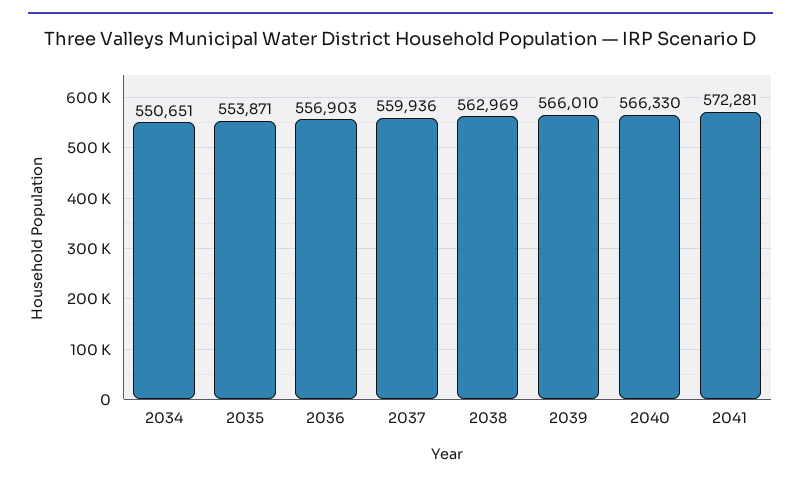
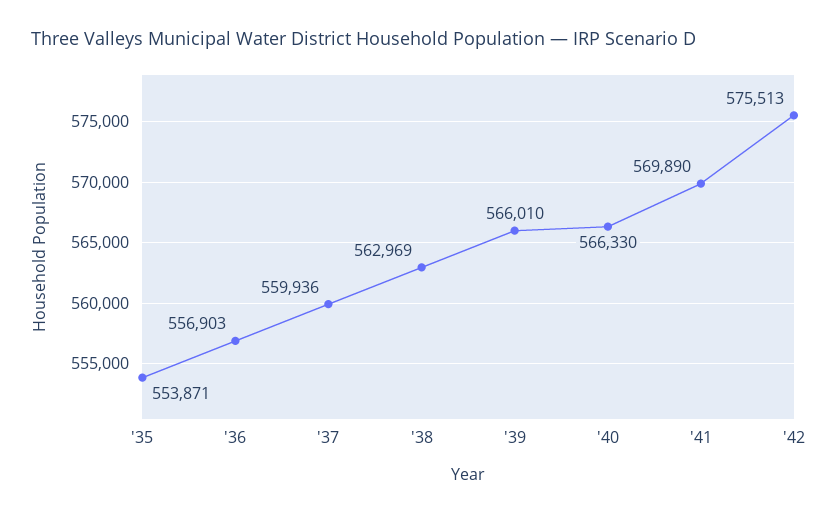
2034: 550651 -> none
2041: 572281 -> 569890
'42: none -> 575513

